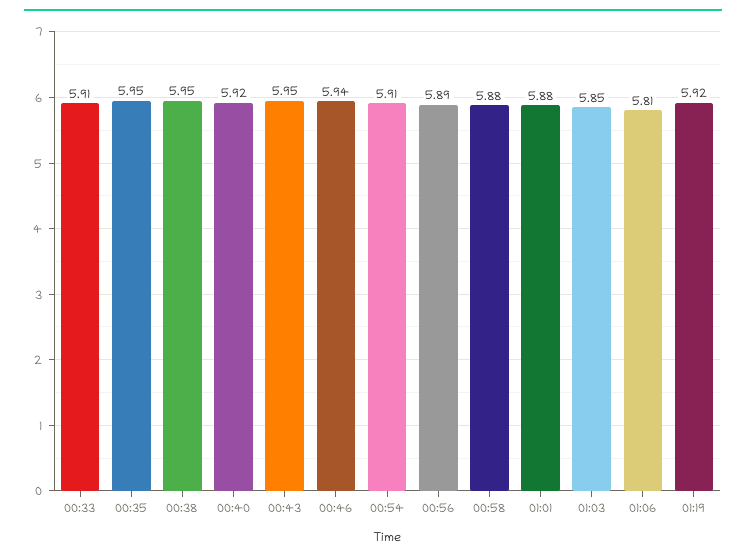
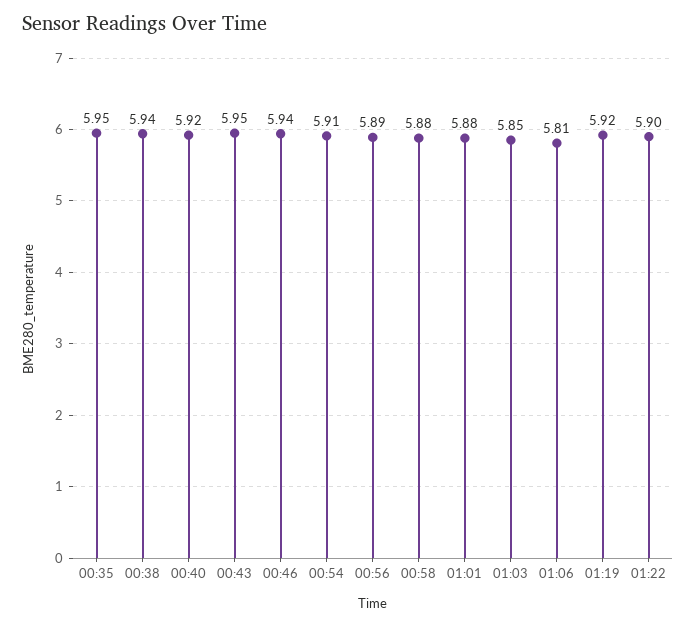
00:33: 5.91 -> none
00:38: 5.95 -> 5.94
01:22: none -> 5.9

